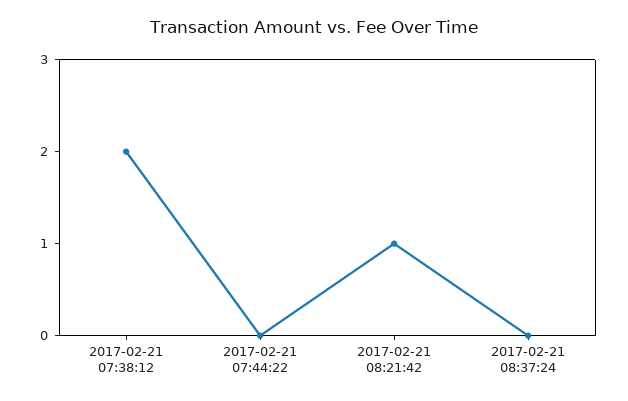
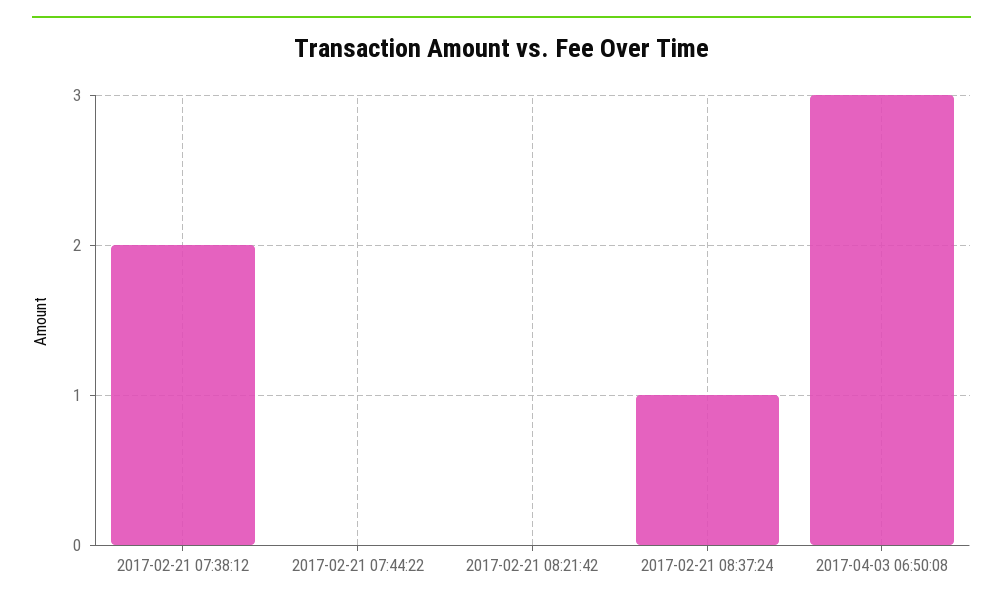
2017-02-21 08:21:42: 1 -> 0
2017-02-21 08:37:24: 0 -> 1
2017-04-03 06:50:08: none -> 3

